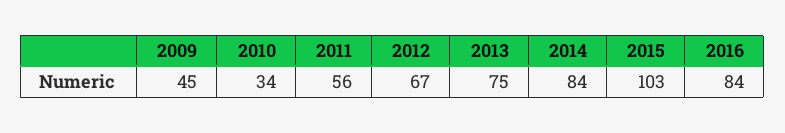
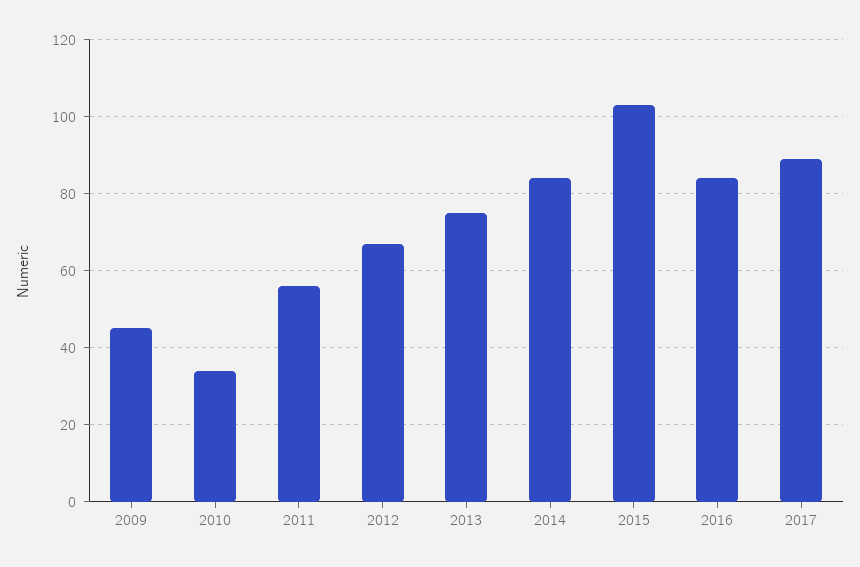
2017: none -> 90

